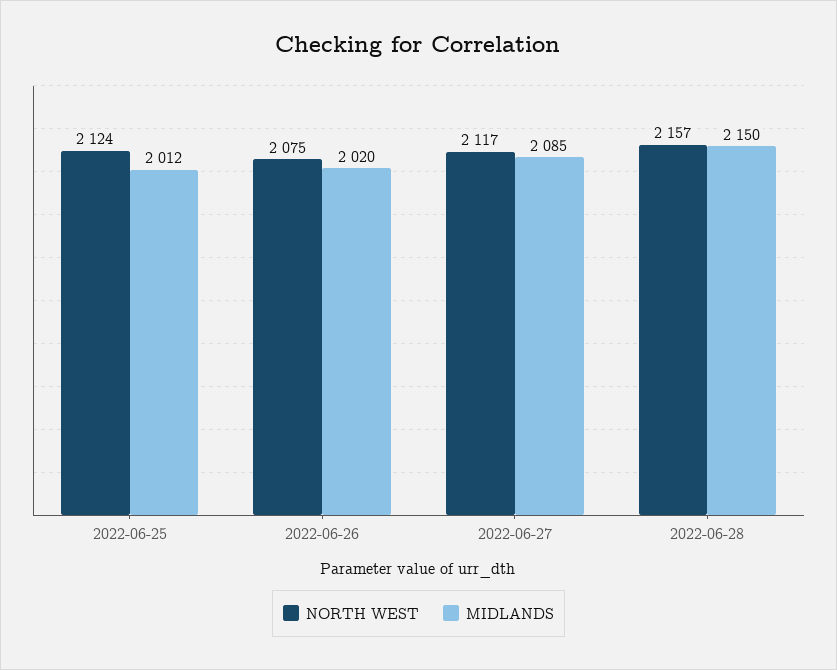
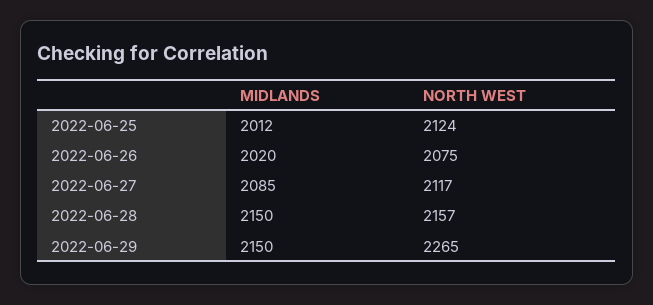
MIDLANDS, 2022-06-29: none -> 2150
NORTH WEST, 2022-06-29: none -> 2265

